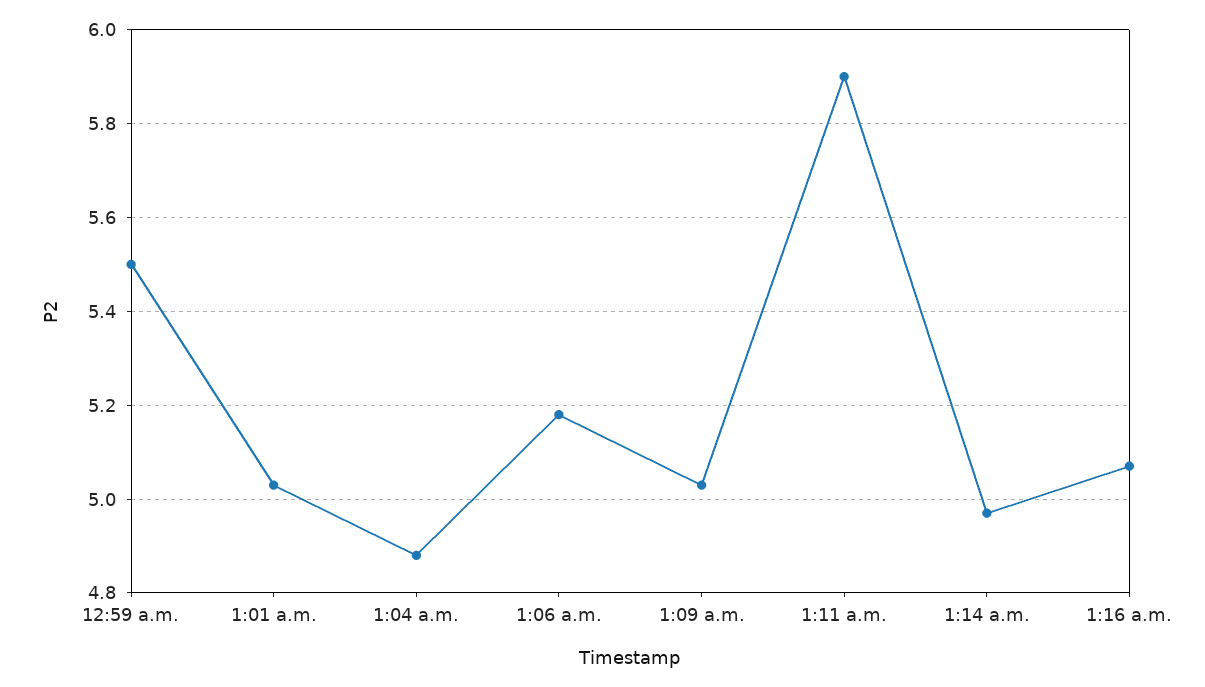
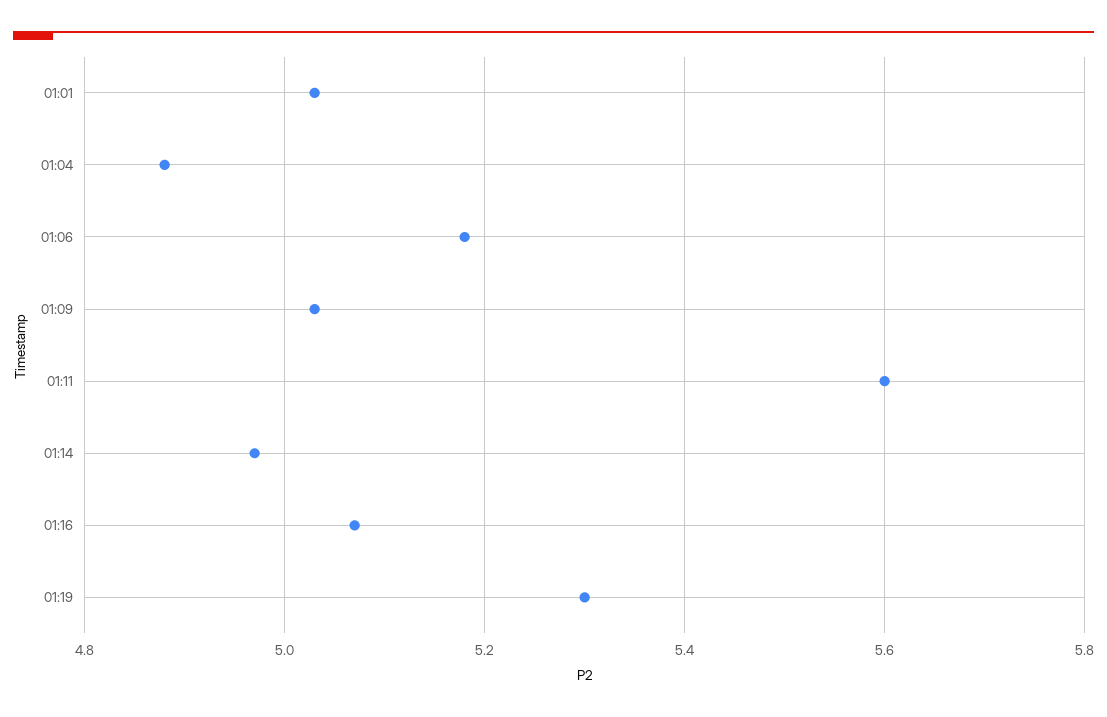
12:59 a.m.: 5.5 -> none
1:11 a.m.: 5.9 -> 5.6
01:19: none -> 5.3

